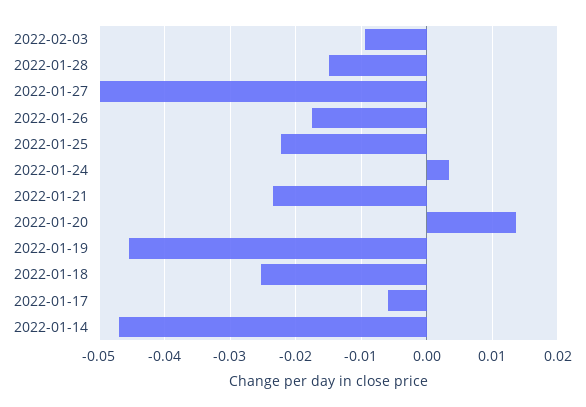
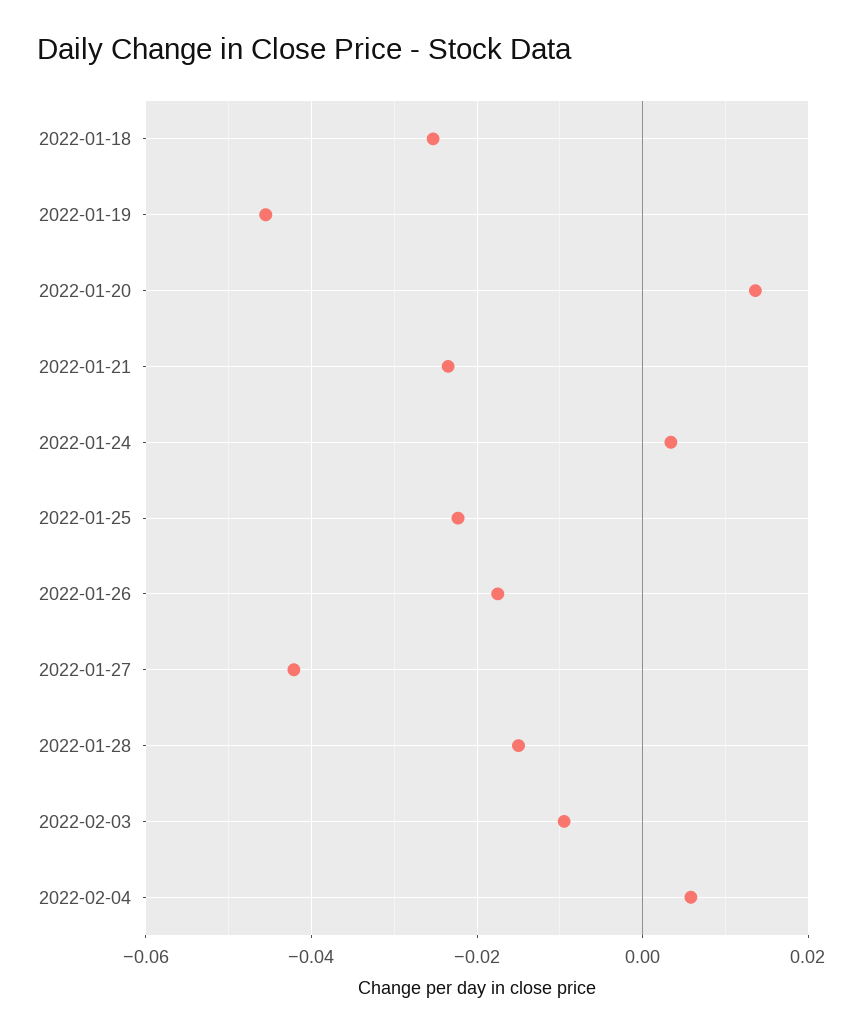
2022-01-27: -0.05 -> -0.042
2022-01-17: -0.006 -> none
2022-01-14: -0.047 -> none
2022-02-04: none -> 0.006

